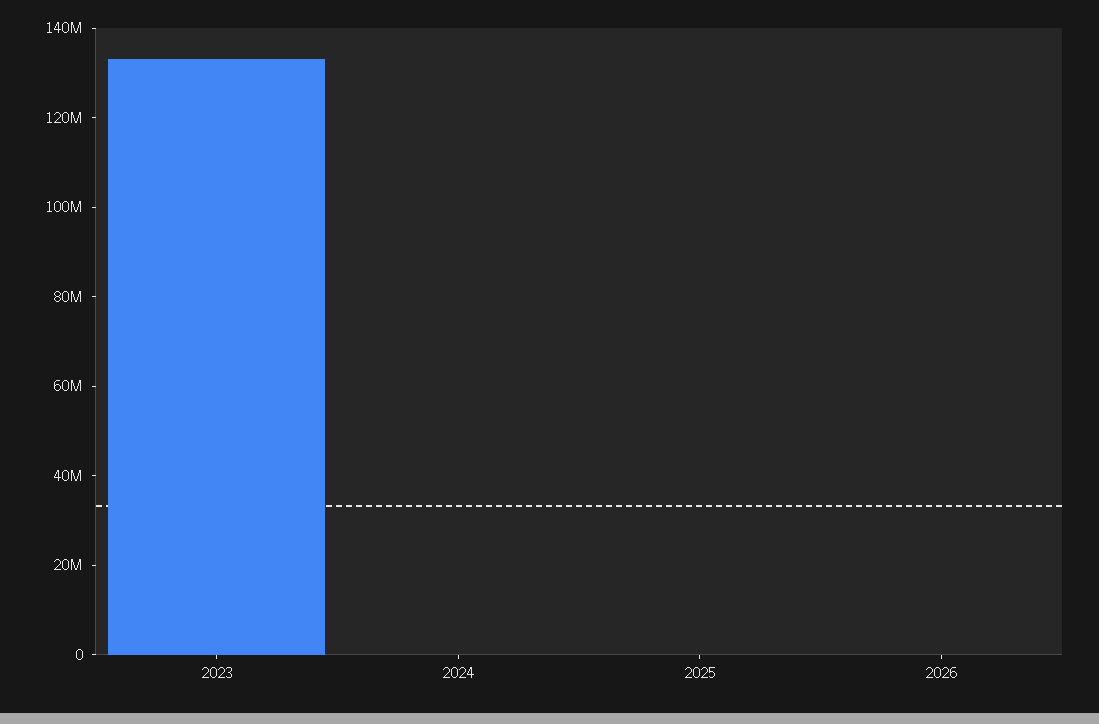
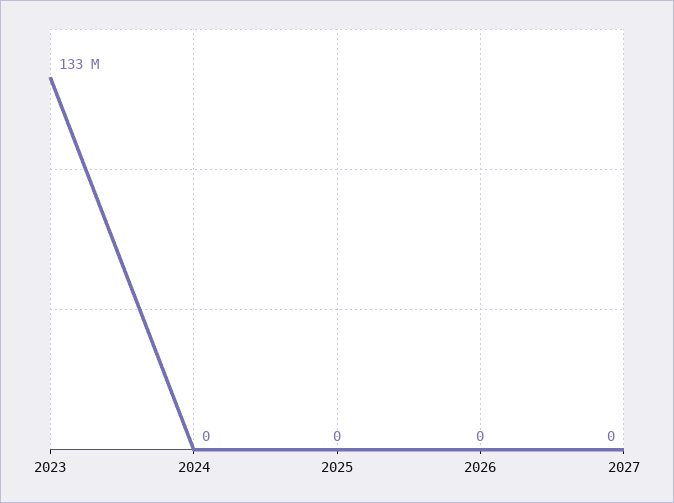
2027: none -> 0

